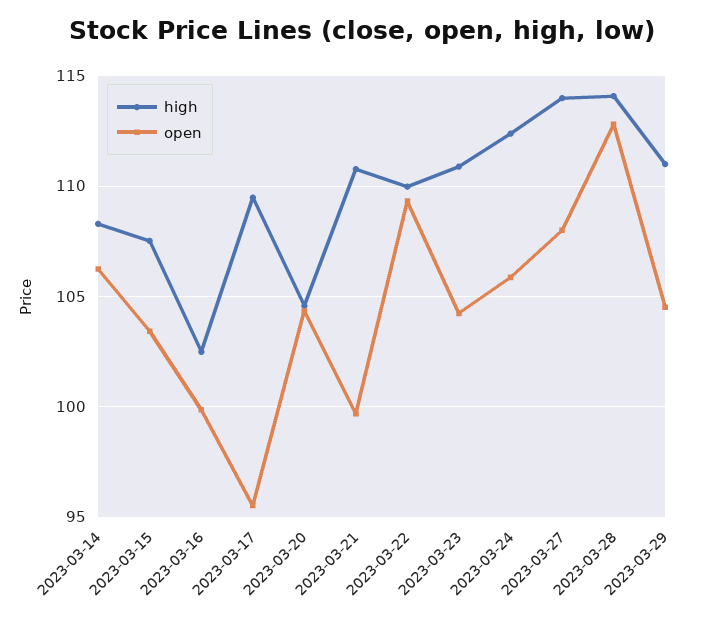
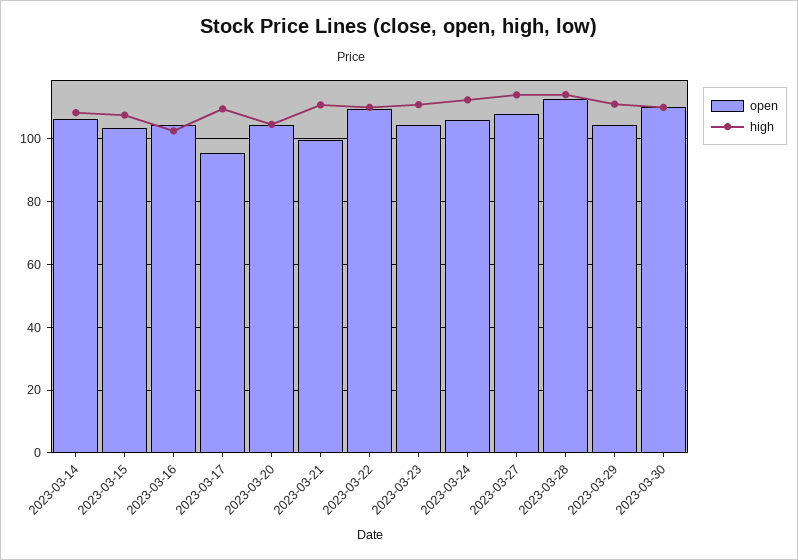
open, 2023-03-16: 100 -> 104
open, 2023-03-30: none -> 110
high, 2023-03-30: none -> 110

